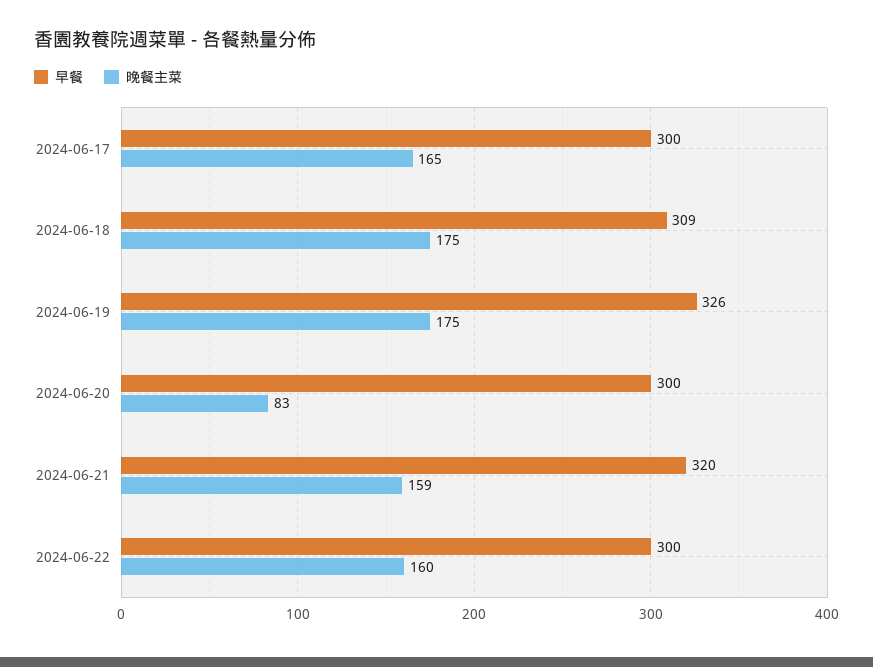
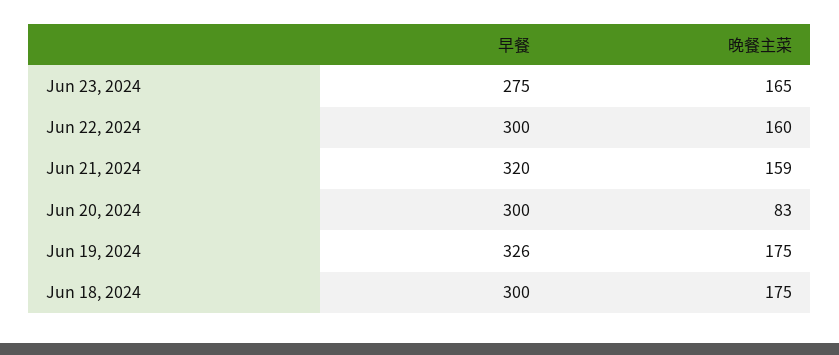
早餐, 2024-06-17: 300 -> none
晚餐主菜, 2024-06-17: 165 -> none
早餐, 2024-06-18: 309 -> 300
早餐, Jun 23, 2024: none -> 275
晚餐主菜, Jun 23, 2024: none -> 165

